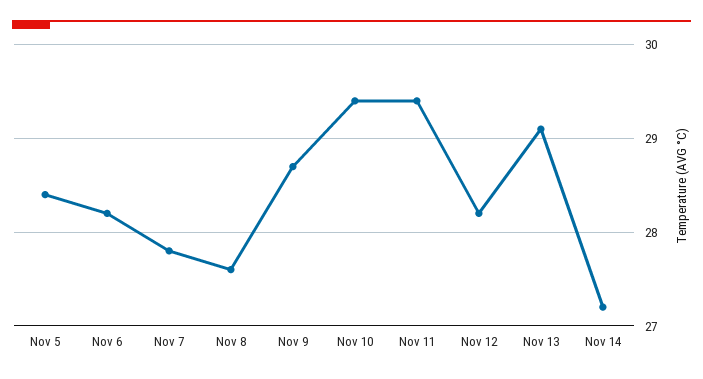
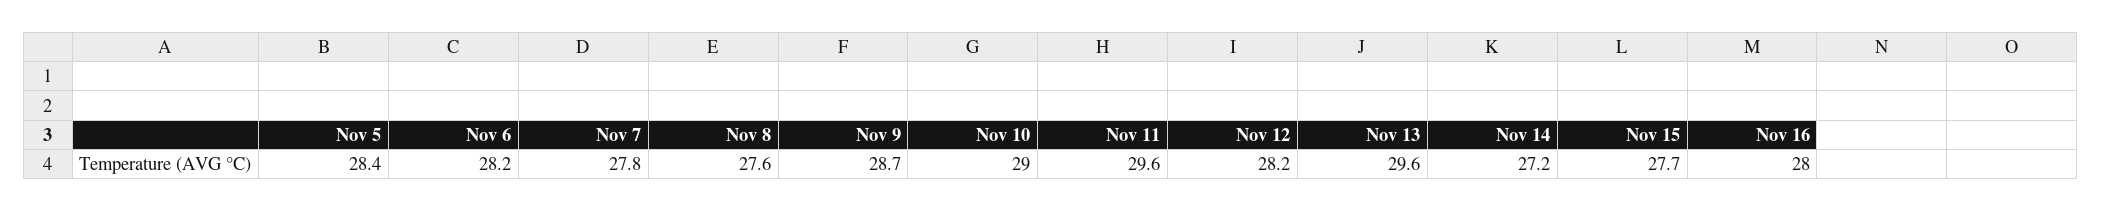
Nov 10: 29.4 -> 29
Nov 11: 29.4 -> 29.6
Nov 13: 29.1 -> 29.6
Nov 15: none -> 27.7
Nov 16: none -> 28

